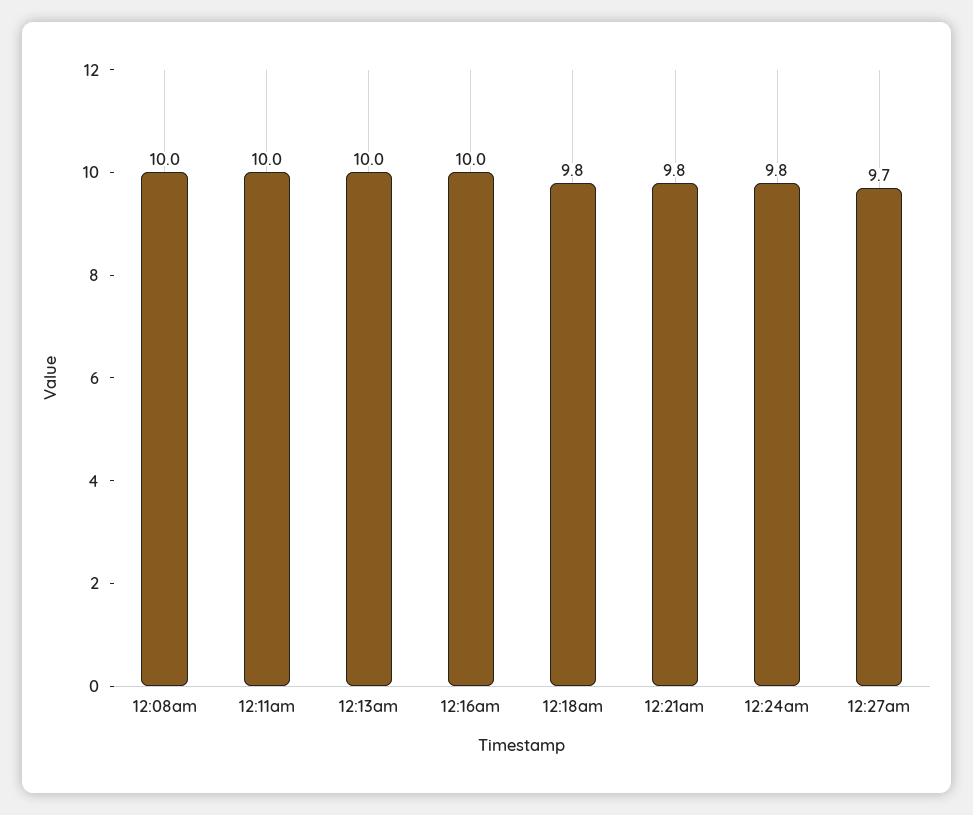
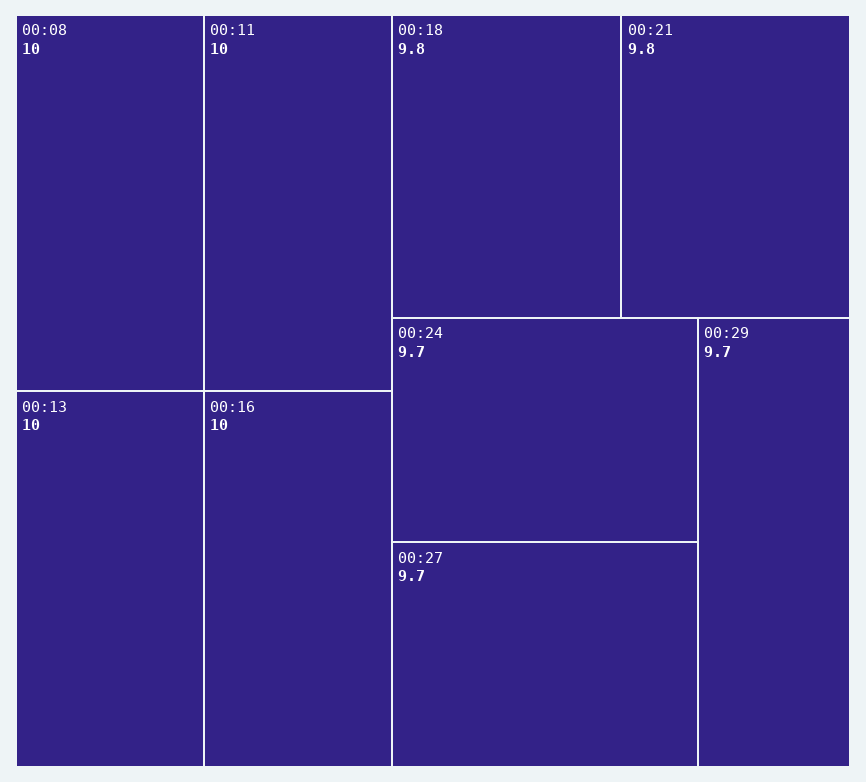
12:24am: 9.8 -> 9.7
00:29: none -> 9.7

